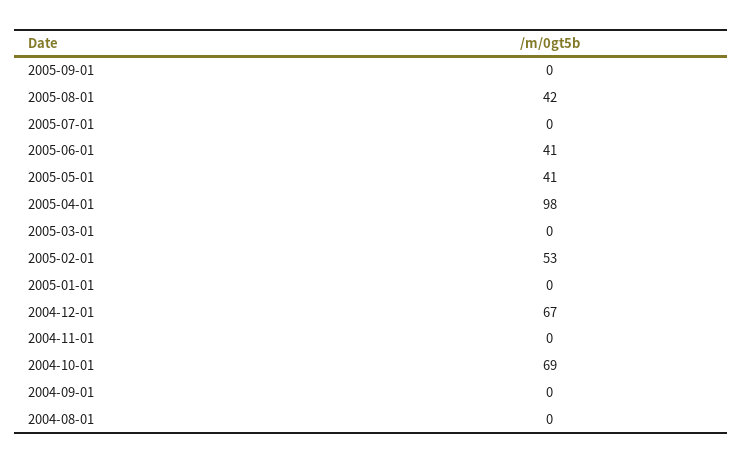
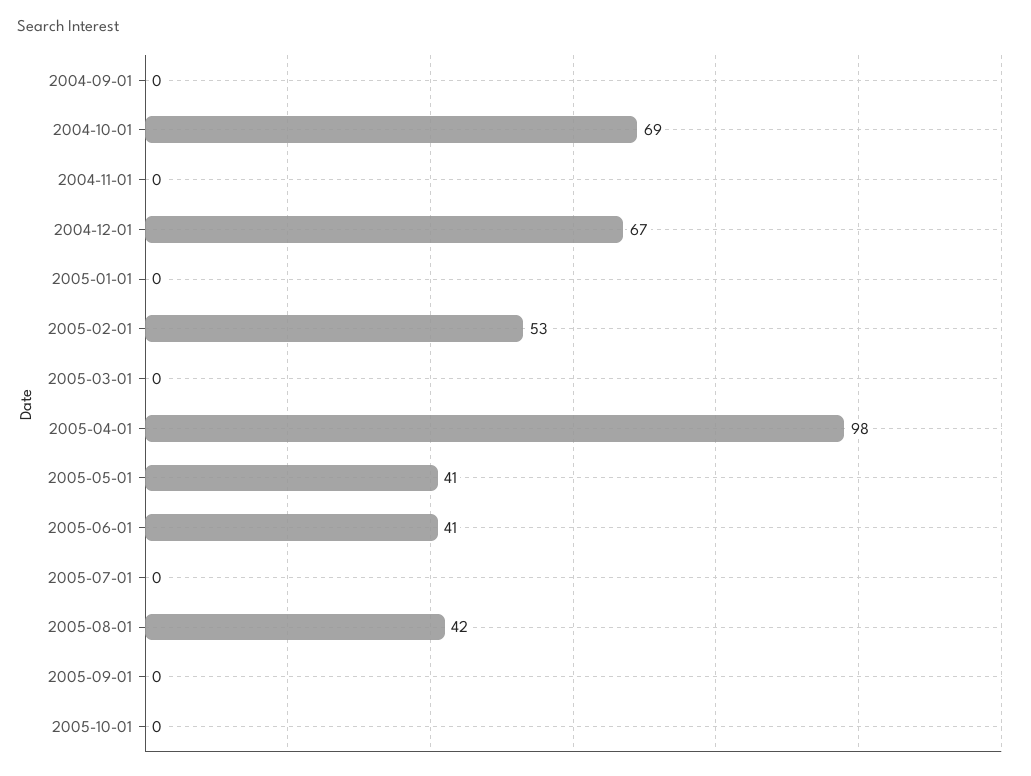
2004-08-01: 0 -> none
2005-10-01: none -> 0

